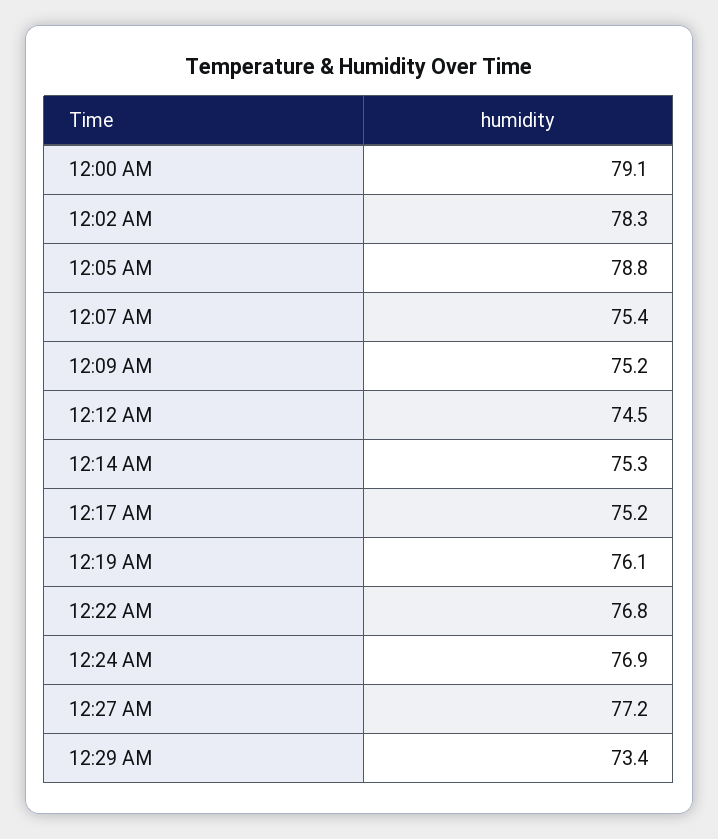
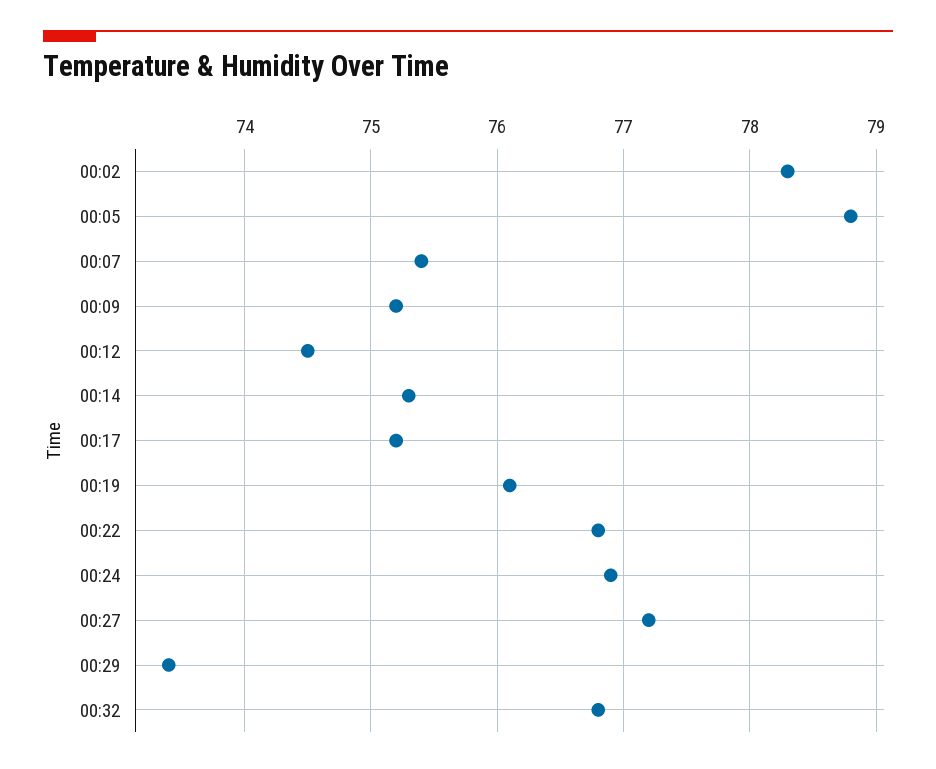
12:00 AM: 79.1 -> none
00:32: none -> 76.8

